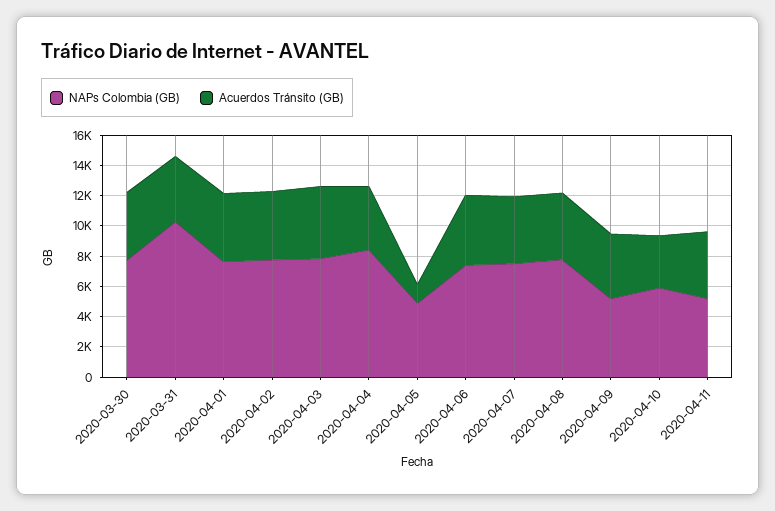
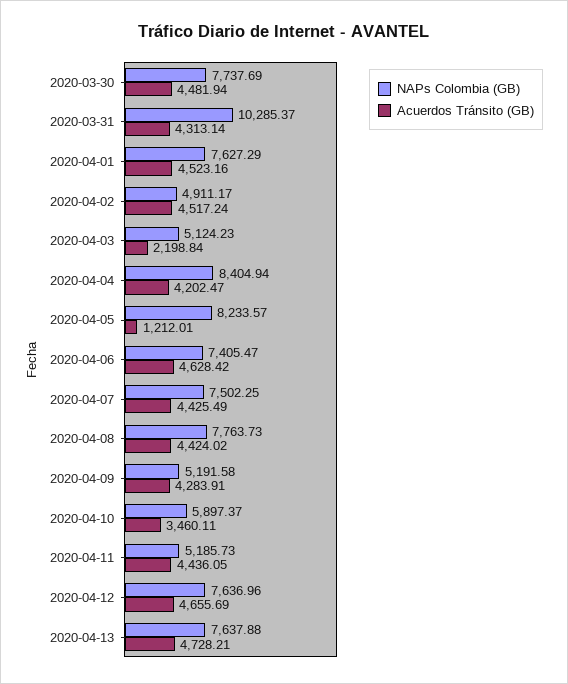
NAPs Colombia (GB), 2020-04-02: 8000 -> 4911.17
NAPs Colombia (GB), 2020-04-03: 8000 -> 5124.23
Acuerdos Tránsito (GB), 2020-04-03: 5000 -> 2198.84
NAPs Colombia (GB), 2020-04-05: 5000 -> 8233.57
NAPs Colombia (GB), 2020-04-12: none -> 7636.96
Acuerdos Tránsito (GB), 2020-04-12: none -> 4655.69
NAPs Colombia (GB), 2020-04-13: none -> 7637.88
Acuerdos Tránsito (GB), 2020-04-13: none -> 4728.21

